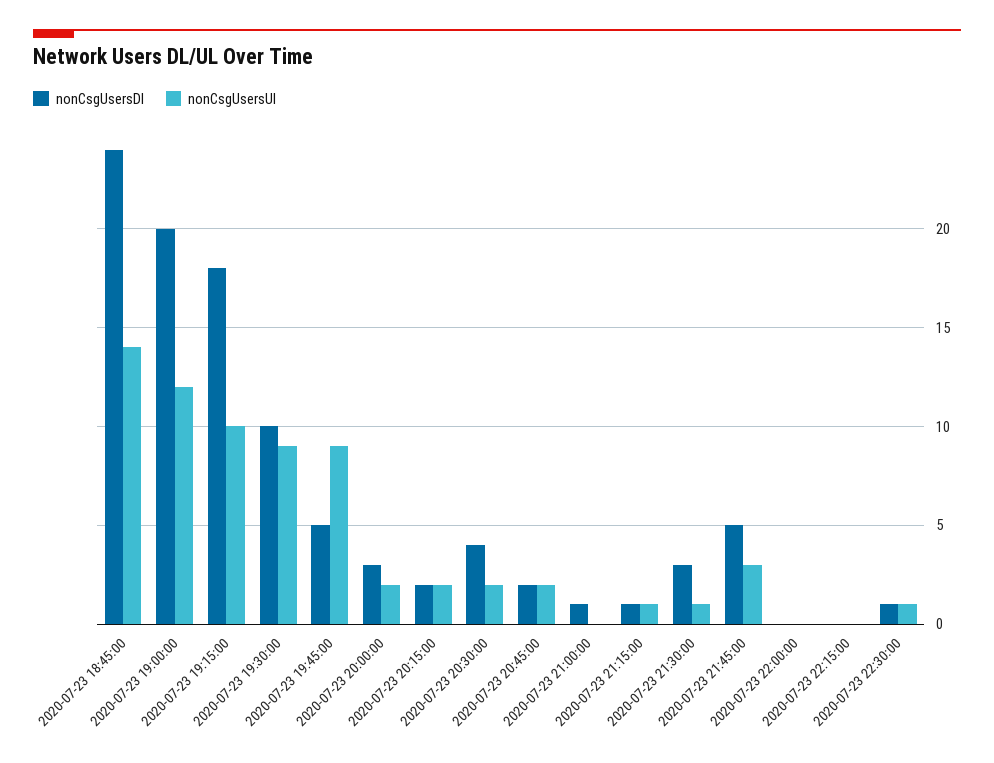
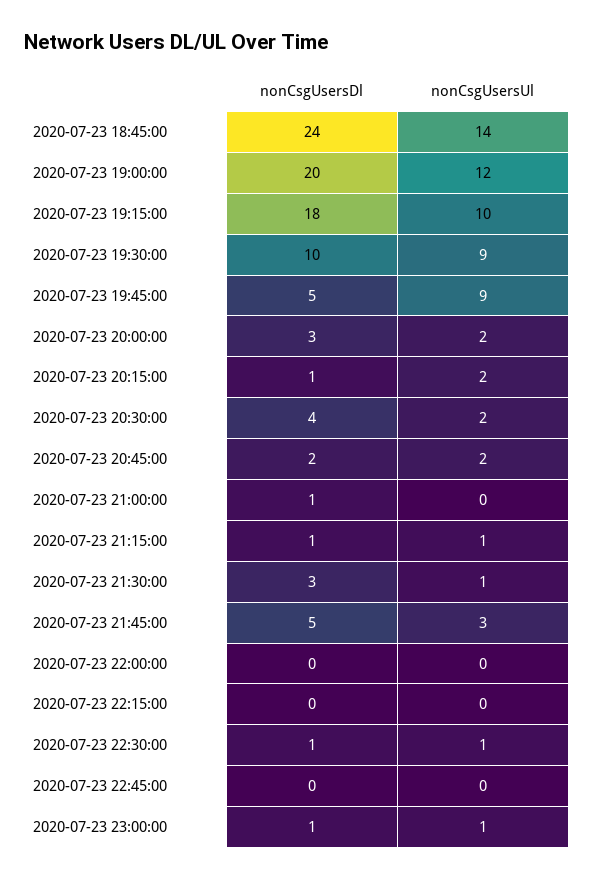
nonCsgUsersDl, 2020-07-23 20:15:00: 2 -> 1
nonCsgUsersDl, 2020-07-23 22:45:00: none -> 0
nonCsgUsersUl, 2020-07-23 22:45:00: none -> 0
nonCsgUsersDl, 2020-07-23 23:00:00: none -> 1
nonCsgUsersUl, 2020-07-23 23:00:00: none -> 1

